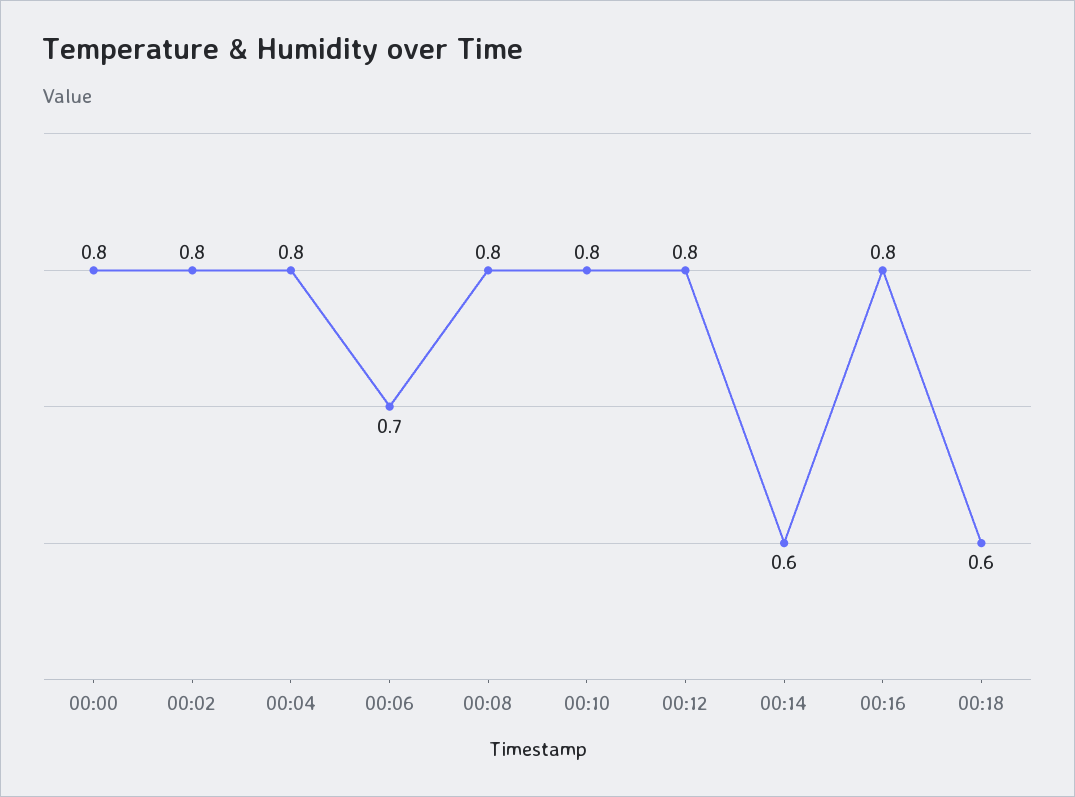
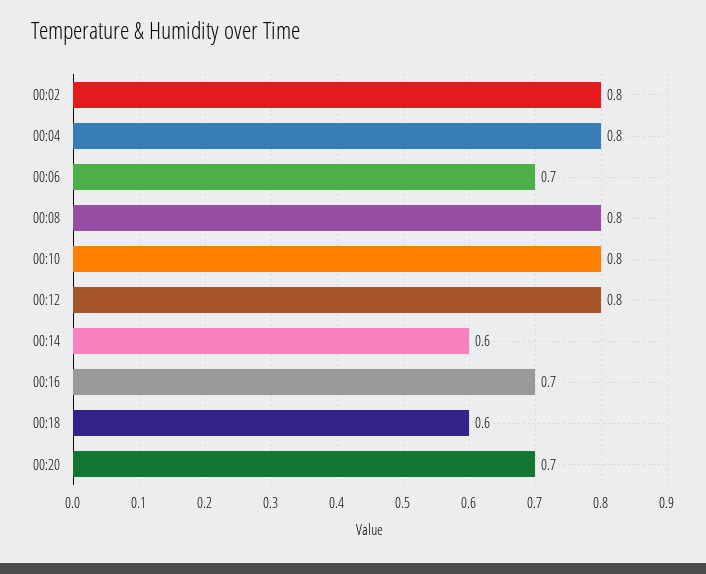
00:00: 0.8 -> none
00:16: 0.8 -> 0.7
00:20: none -> 0.7

